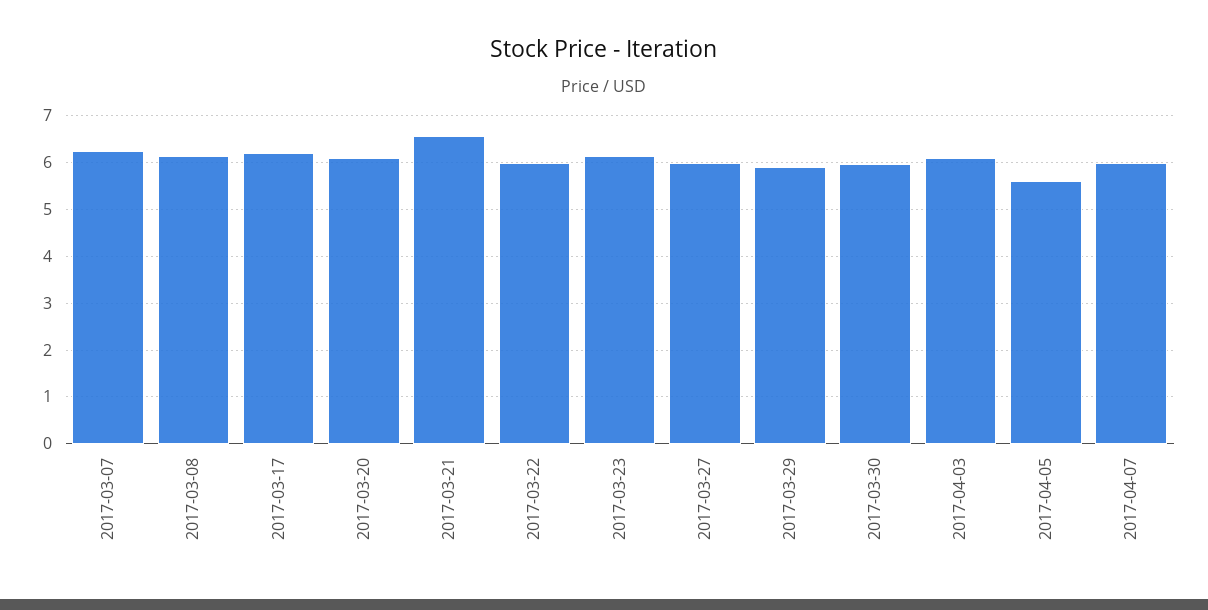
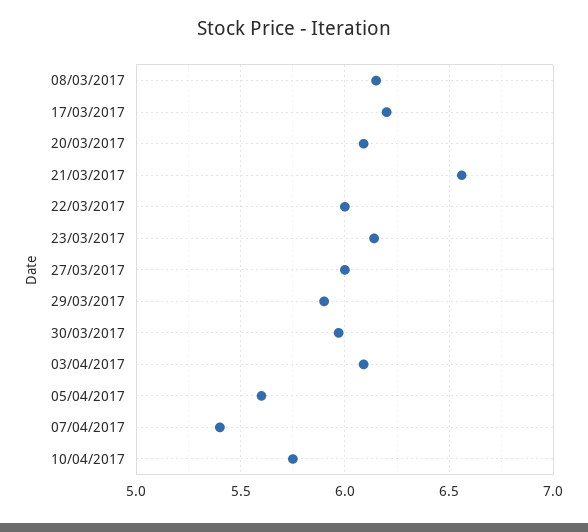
2017-03-07: 6.2 -> none
2017-04-07: 6 -> 5.4
10/04/2017: none -> 5.75

